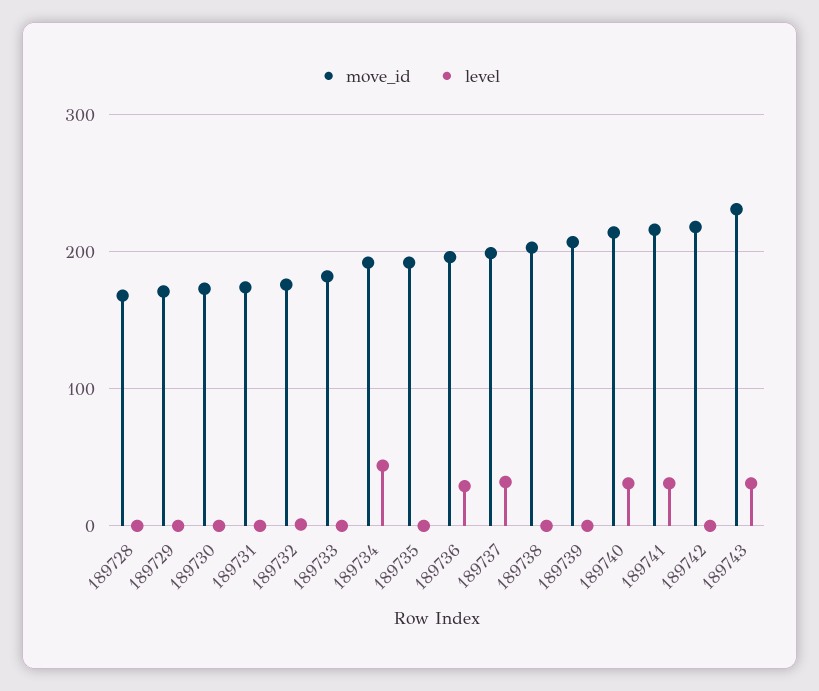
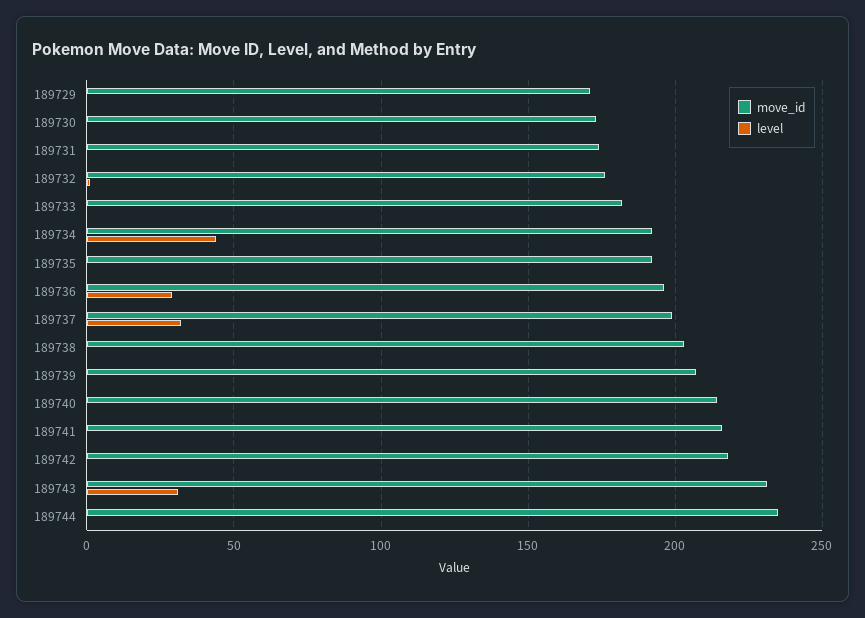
move_id, 189728: 170 -> none
level, 189728: 0 -> none
level, 189740: 30 -> 0
level, 189741: 30 -> 0
move_id, 189744: none -> 235
level, 189744: none -> 0

